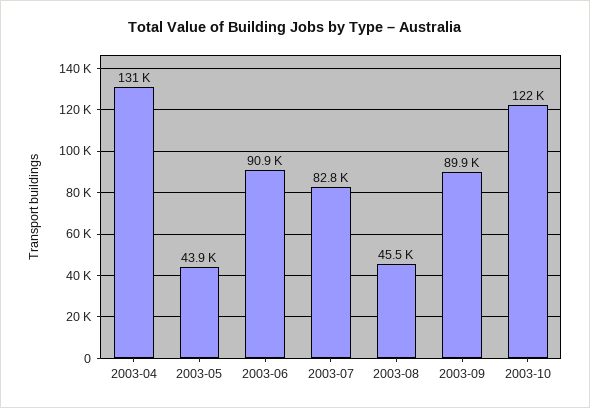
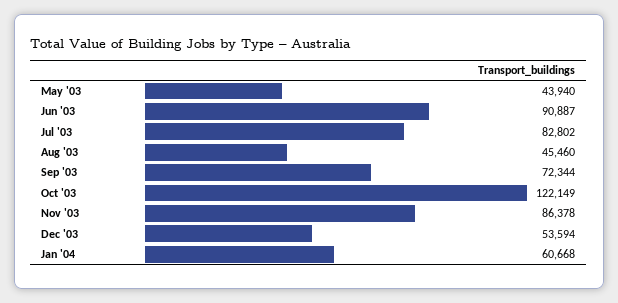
2003-04: 131000 -> none
2003-09: 89900 -> 72344
Nov '03: none -> 86378
Dec '03: none -> 53594
Jan '04: none -> 60668

